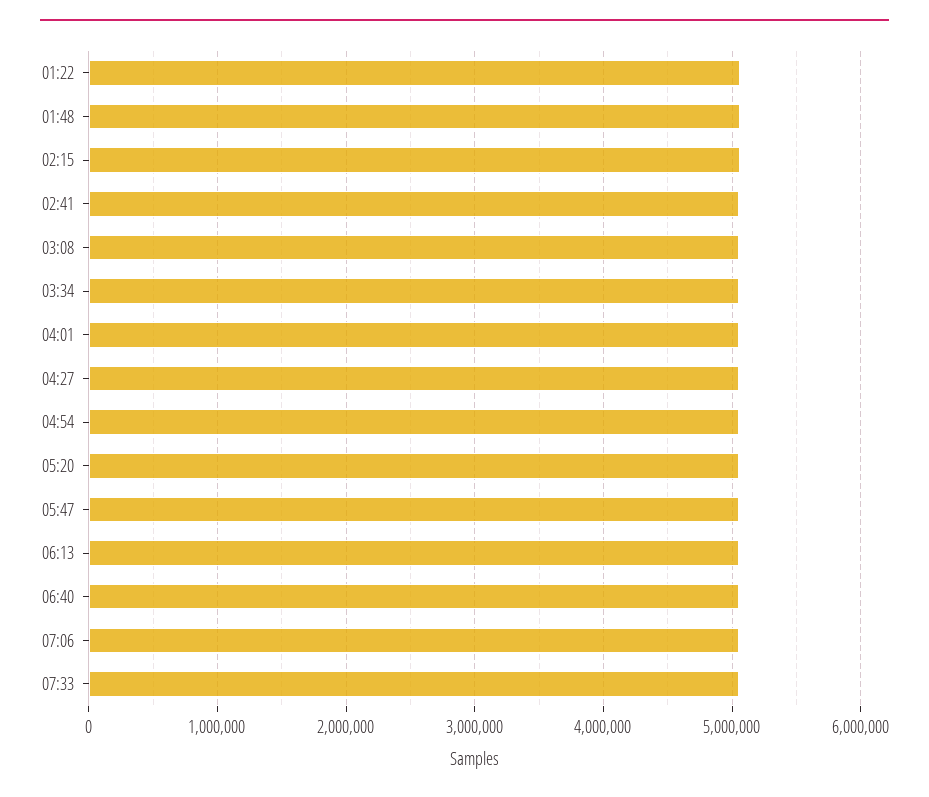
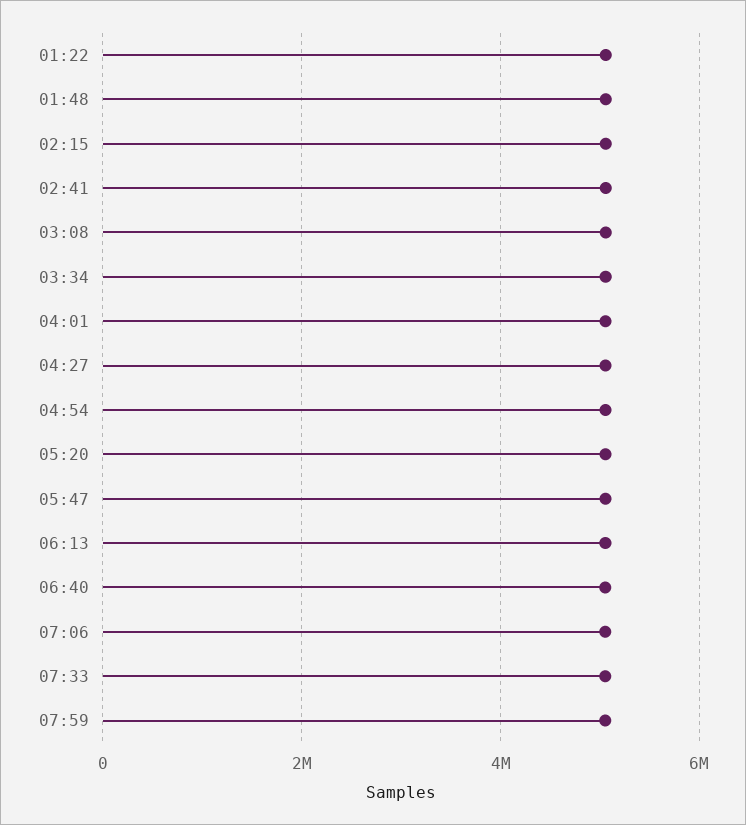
07:59: none -> 5000000

